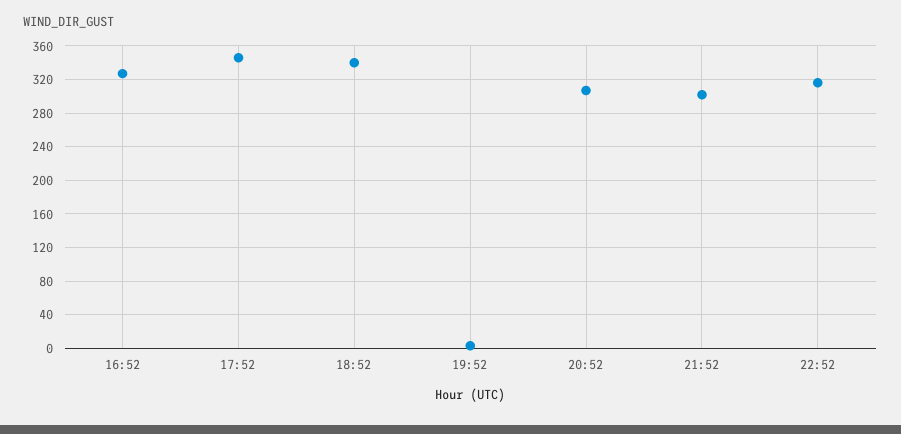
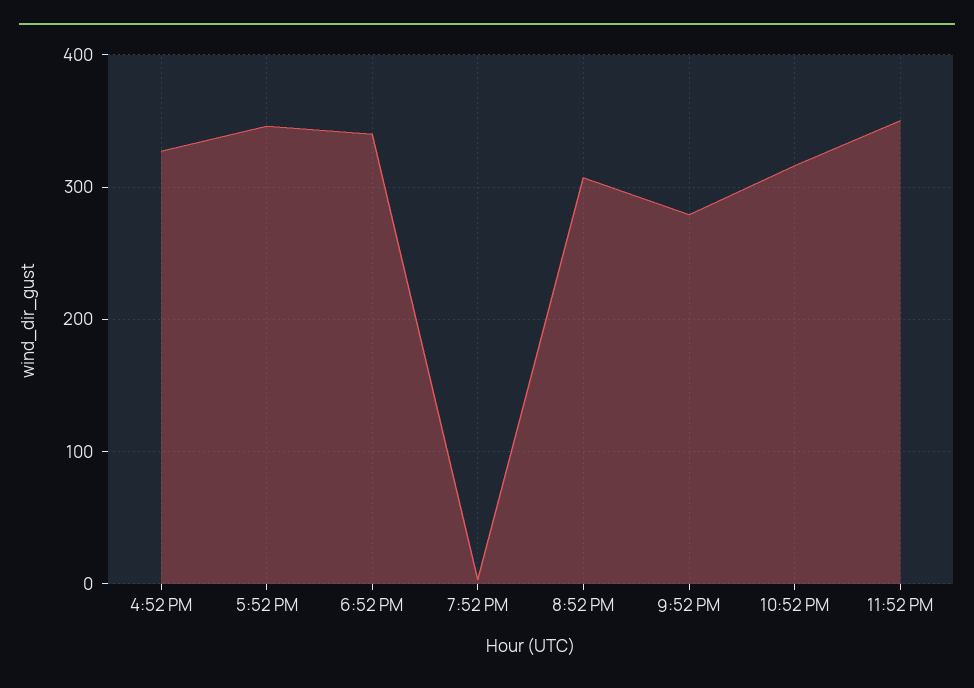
21:52: 300 -> 280
11:52 PM: none -> 350

